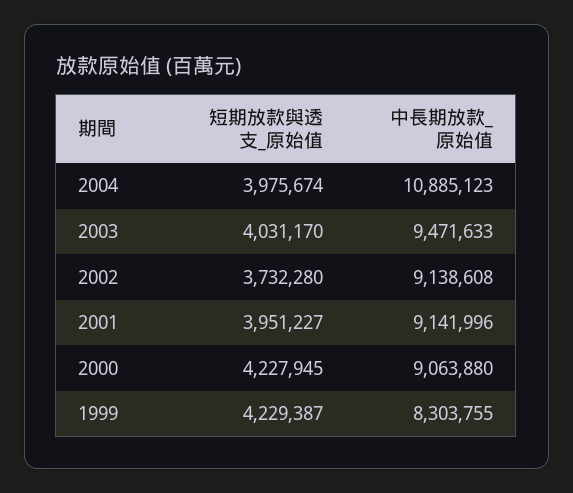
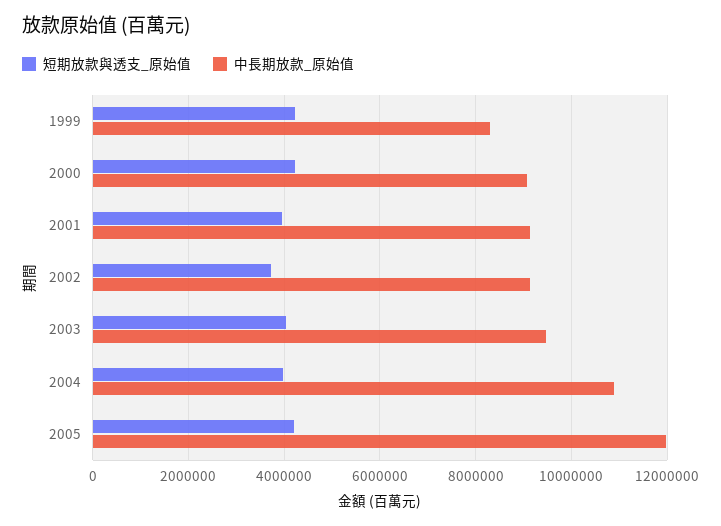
短期放款與透支_原始值, 2005: none -> 4200000
中長期放款_原始值, 2005: none -> 12000000

